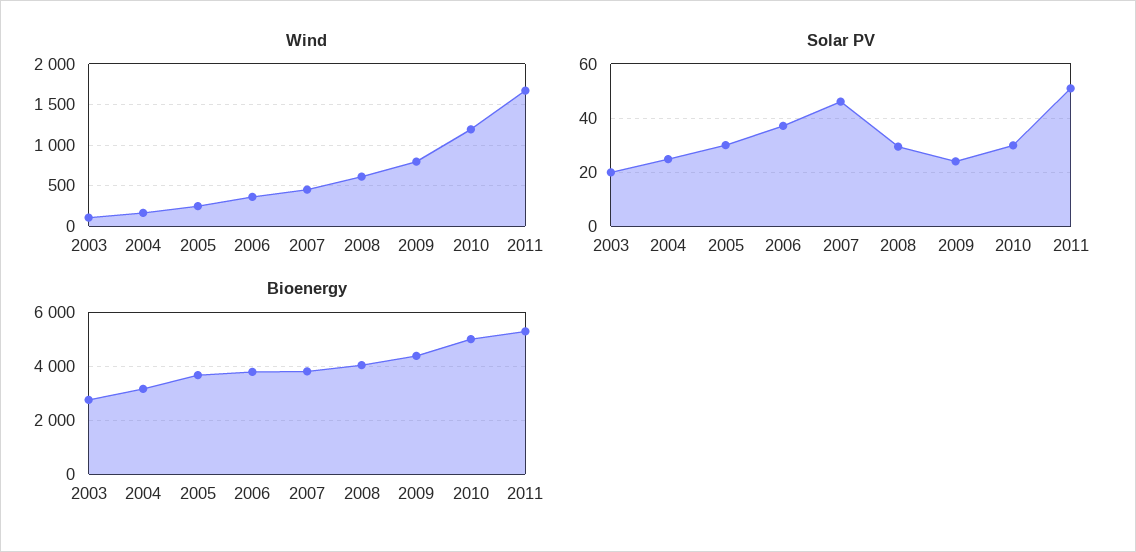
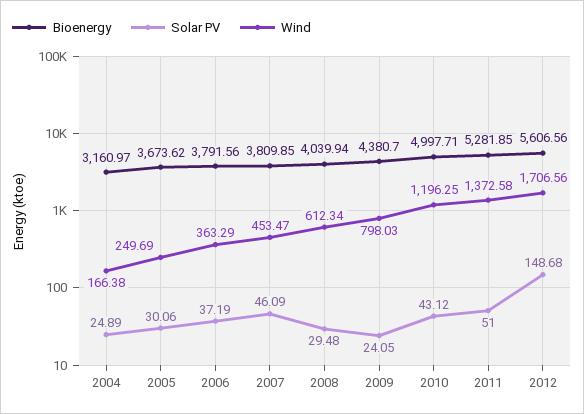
Wind, 2003: 100 -> none
Wind, 2011: 1700 -> 1372.58
Solar PV, 2003: 20 -> none
Solar PV, 2010: 30 -> 43.12
Bioenergy, 2003: 2750 -> none
Bioenergy, 2012: none -> 5606.56
Solar PV, 2012: none -> 148.68
Wind, 2012: none -> 1706.56

